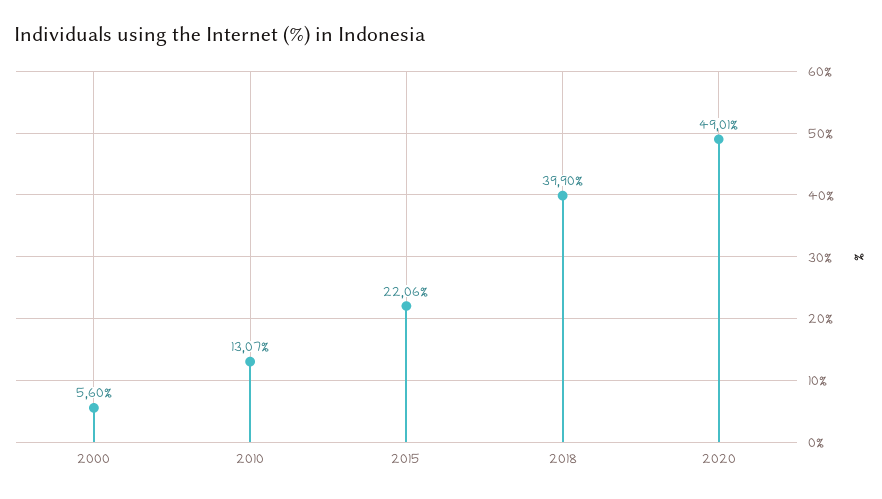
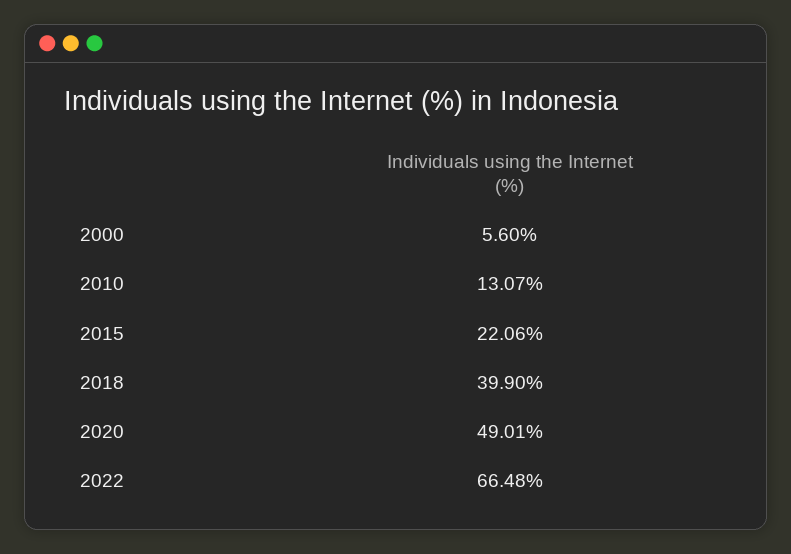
2022: none -> 66.48

